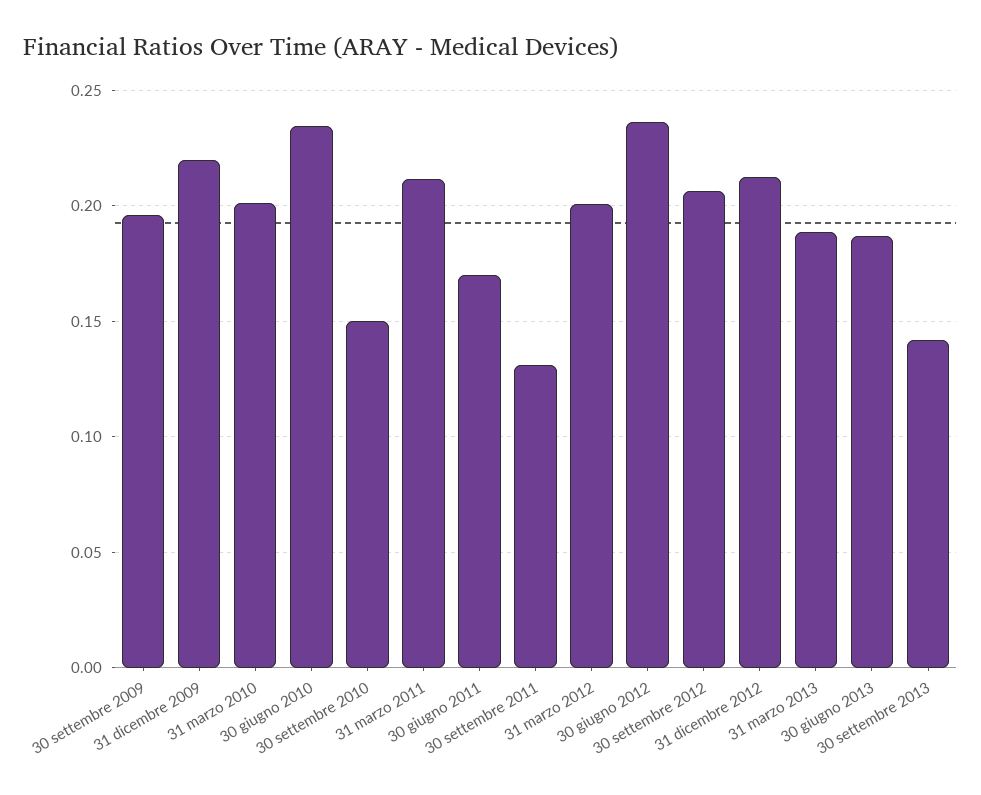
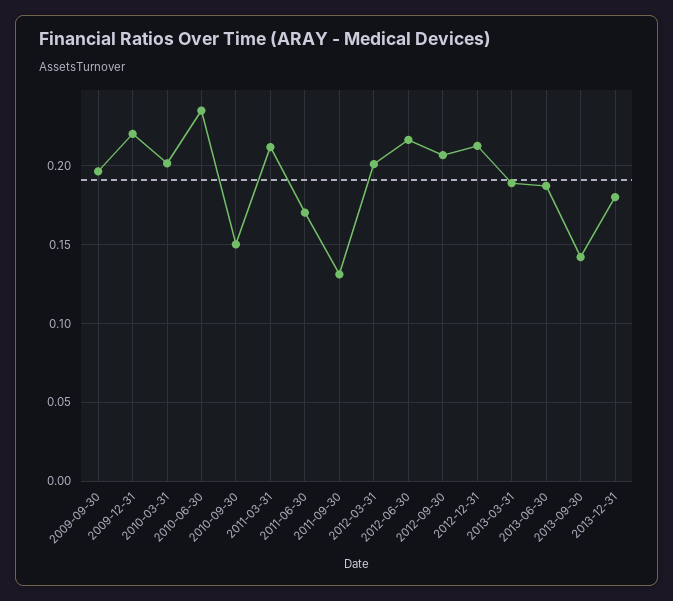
30 giugno 2012: 0.235 -> 0.215
2013-12-31: none -> 0.18

